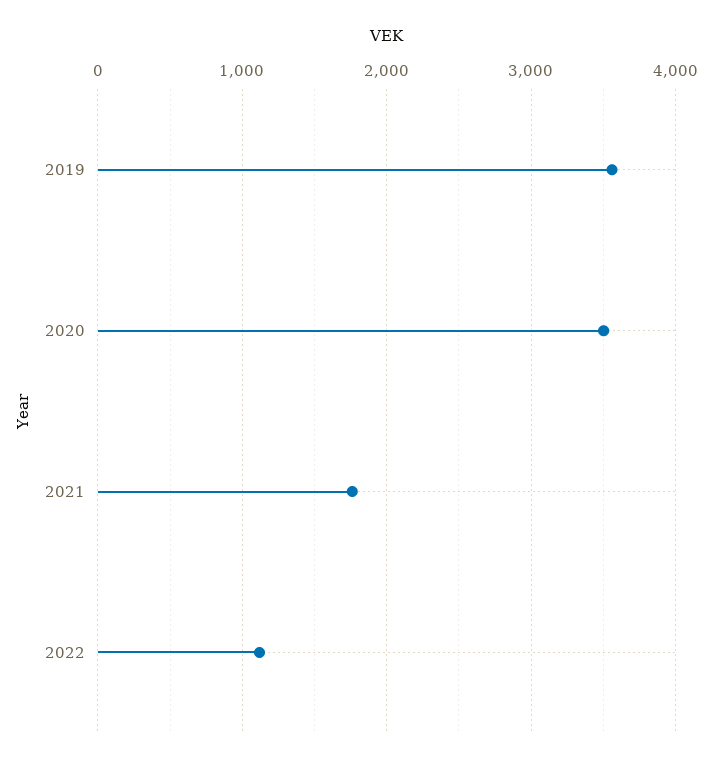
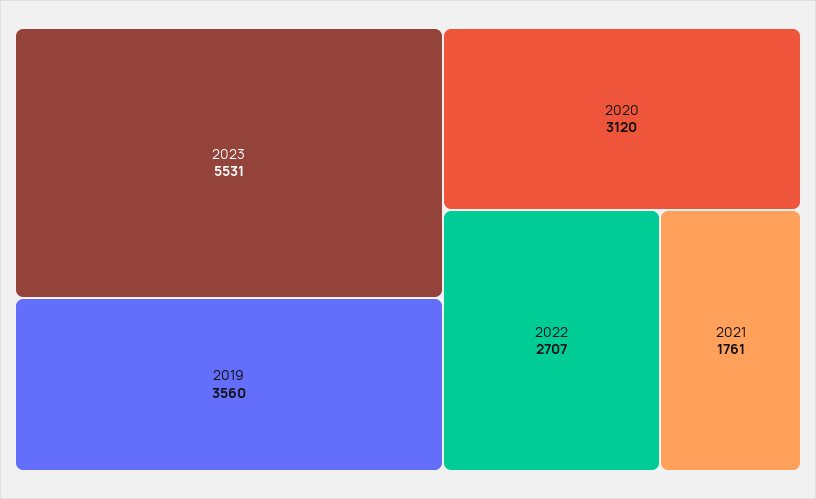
2020: 3500 -> 3120
2022: 1100 -> 2707
2023: none -> 5531

